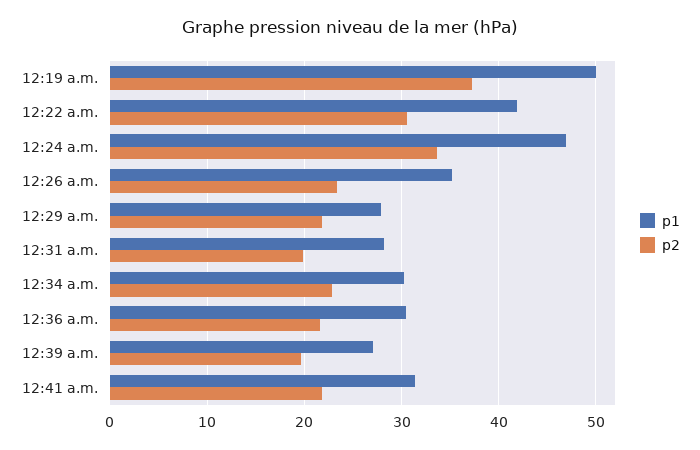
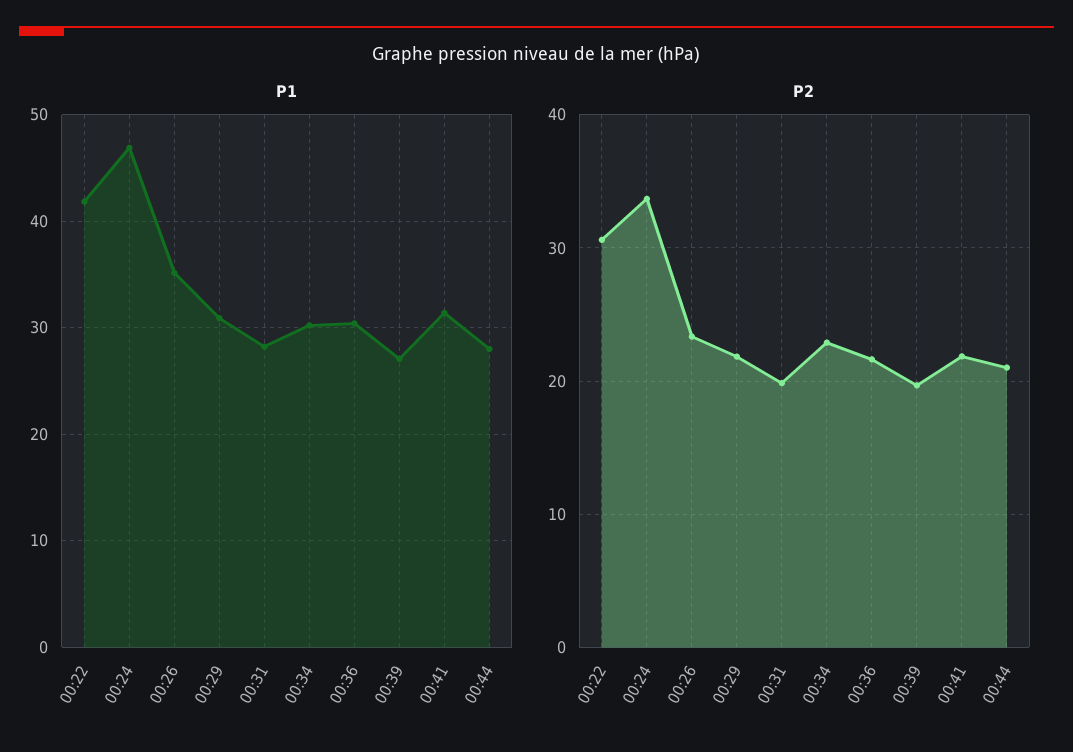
p1, 12:19 a.m.: 50 -> none
p2, 12:19 a.m.: 37 -> none
p1, 12:29 a.m.: 28 -> 31
p1, 00:44: none -> 28
p2, 00:44: none -> 21

